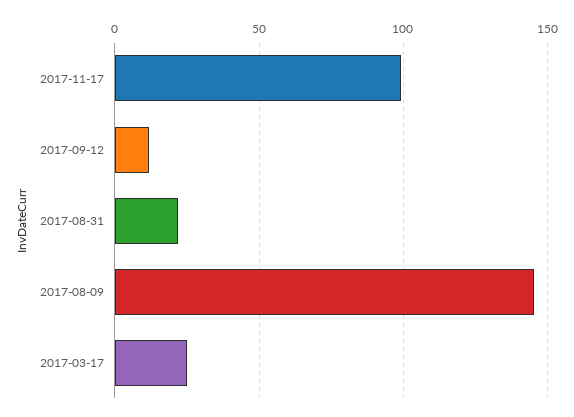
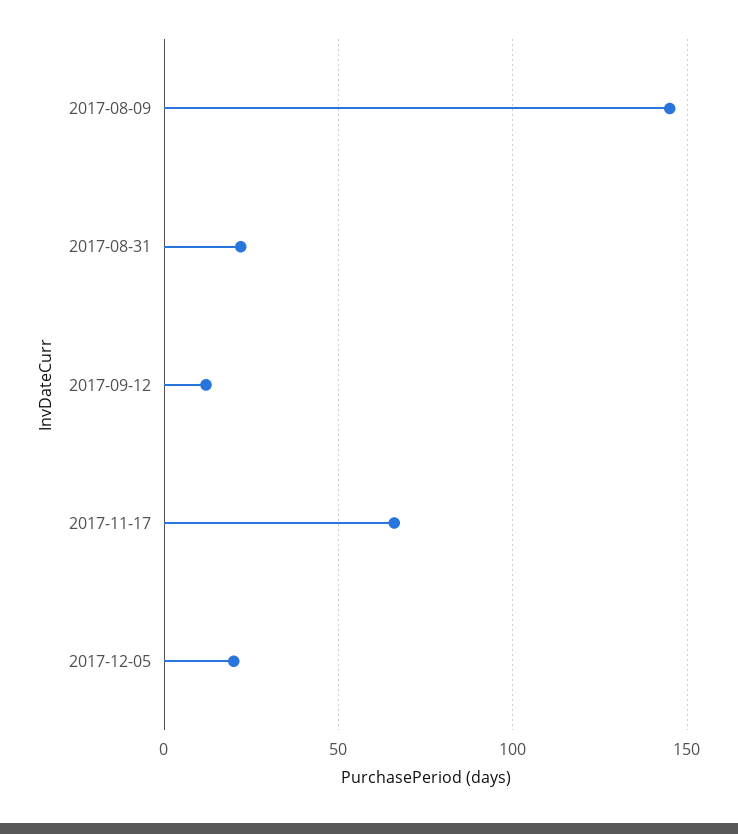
2017-11-17: 100 -> 65
2017-03-17: 25 -> none
2017-12-05: none -> 20

